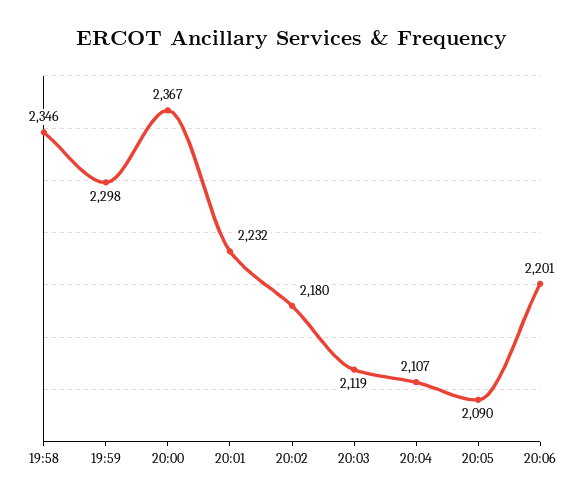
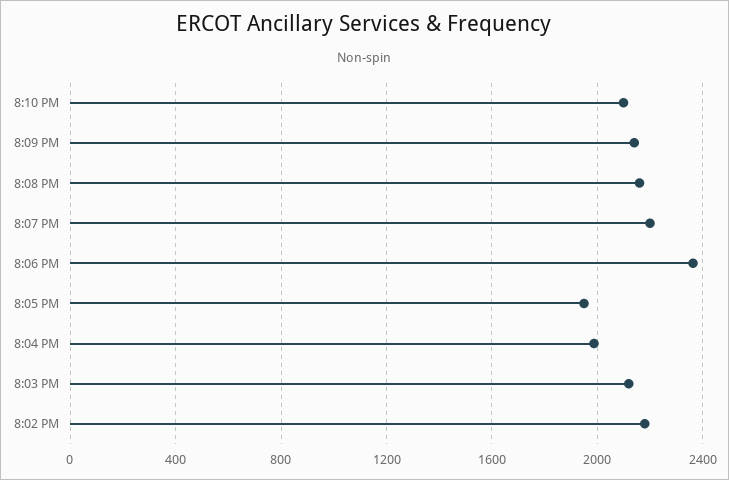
19:58: 2346 -> none
19:59: 2298 -> none
20:00: 2367 -> none
20:01: 2232 -> none
20:04: 2107 -> 2000
20:05: 2090 -> 1950
20:06: 2201 -> 2350
8:10 PM: none -> 2100
8:09 PM: none -> 2150
8:08 PM: none -> 2150
8:07 PM: none -> 2200

